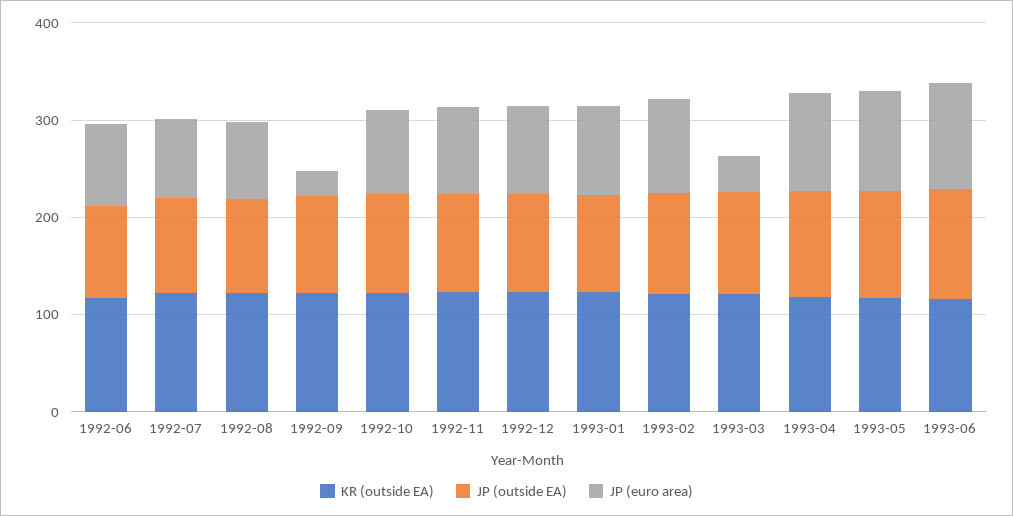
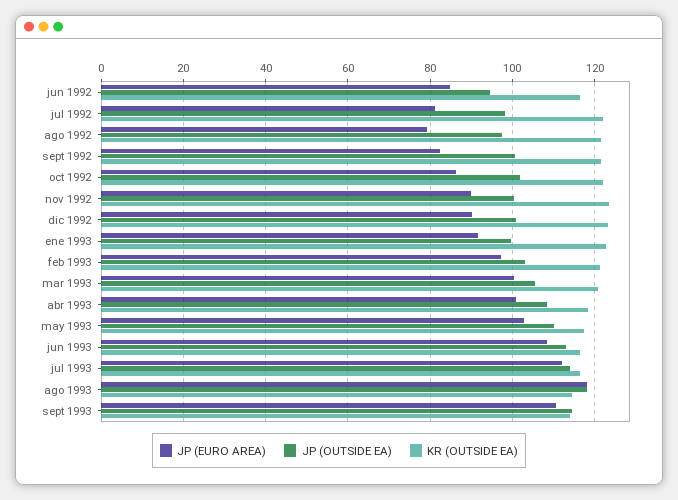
JP (euro area), 1992-09: 20 -> 82
JP (euro area), 1993-03: 40 -> 100
JP (euro area), jul 1993: none -> 112
JP (outside EA), jul 1993: none -> 114
KR (outside EA), jul 1993: none -> 116
JP (euro area), ago 1993: none -> 118
JP (outside EA), ago 1993: none -> 118
KR (outside EA), ago 1993: none -> 114
JP (euro area), sept 1993: none -> 110
JP (outside EA), sept 1993: none -> 114
KR (outside EA), sept 1993: none -> 114

